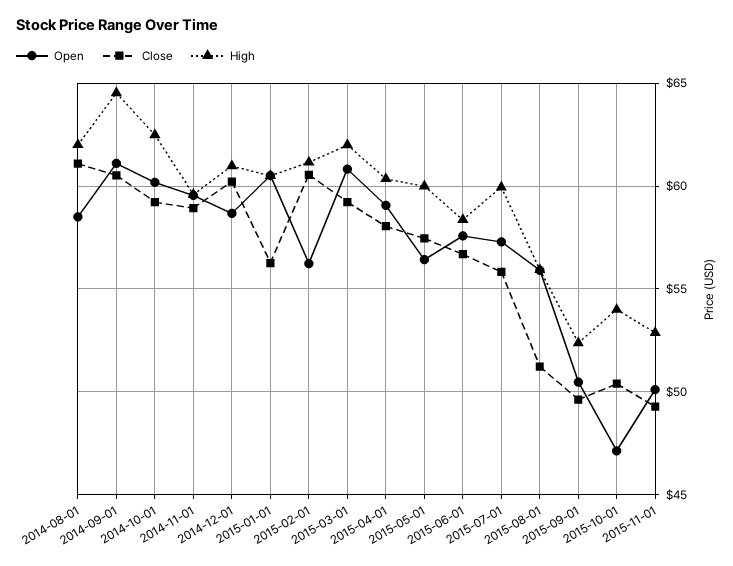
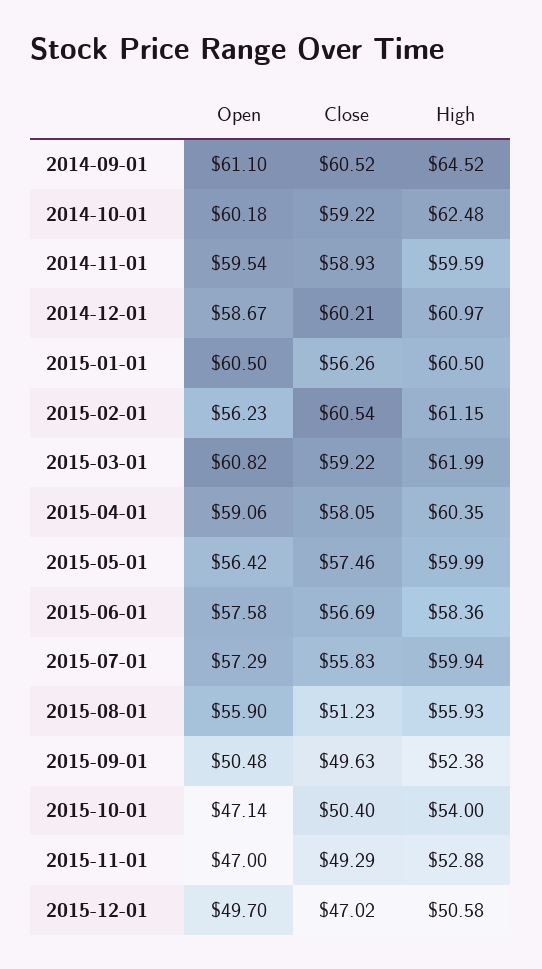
Open, 2014-08-01: 58.5 -> none
Close, 2014-08-01: 61 -> none
High, 2014-08-01: 62 -> none
Open, 2015-11-01: 50 -> 47
Open, 2015-12-01: none -> 49.7
Close, 2015-12-01: none -> 47.02
High, 2015-12-01: none -> 50.58

